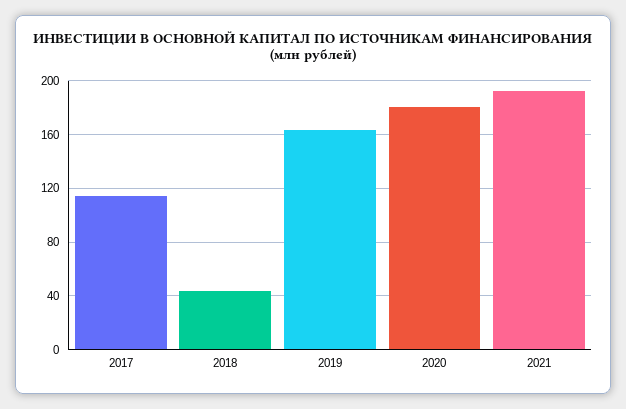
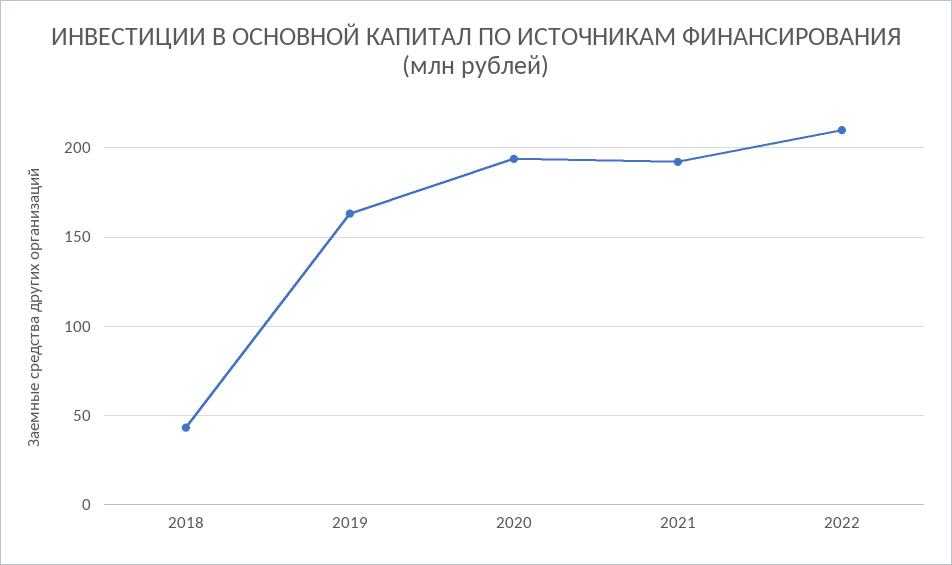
2017: 115 -> none
2020: 180 -> 195
2022: none -> 210

